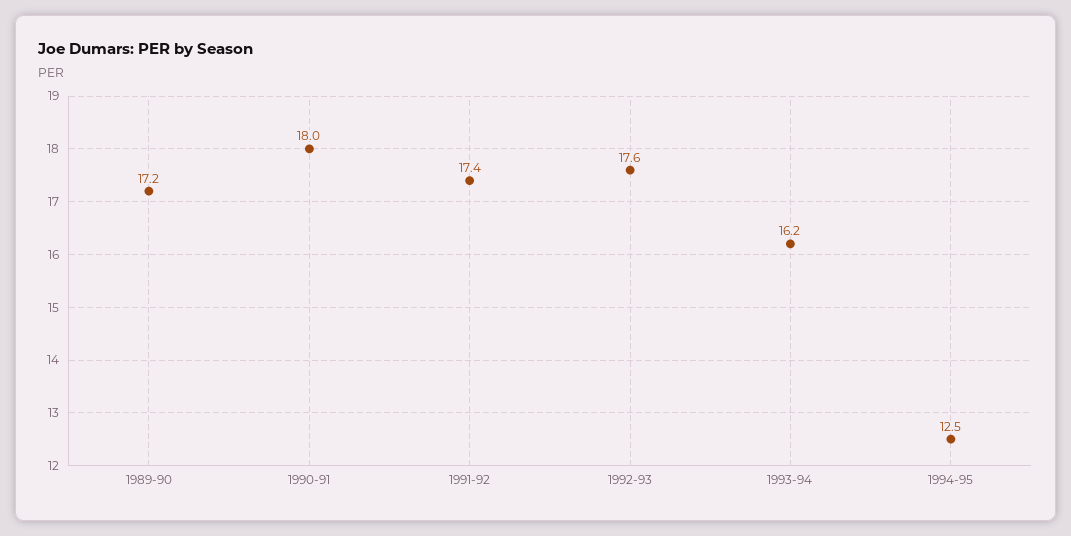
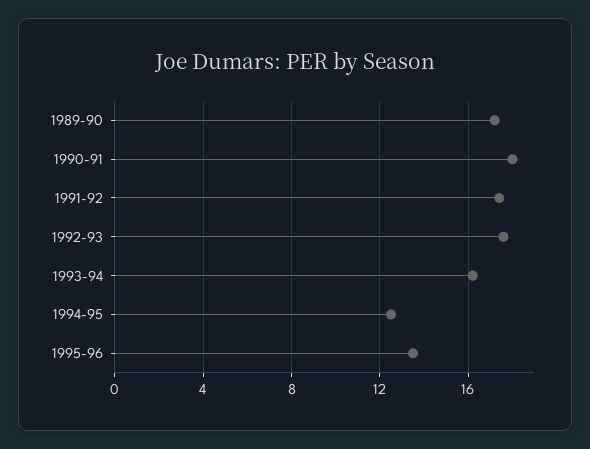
1995-96: none -> 13.5

